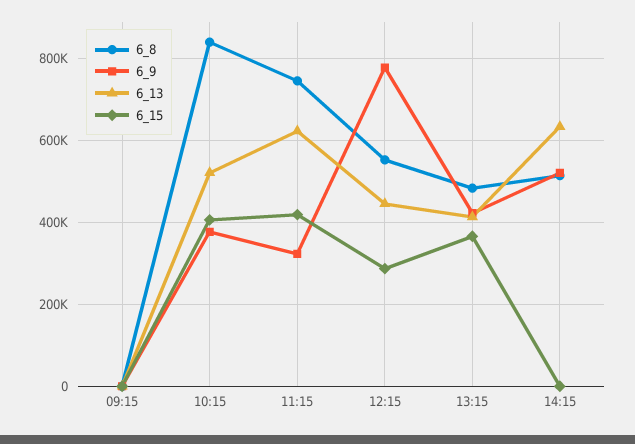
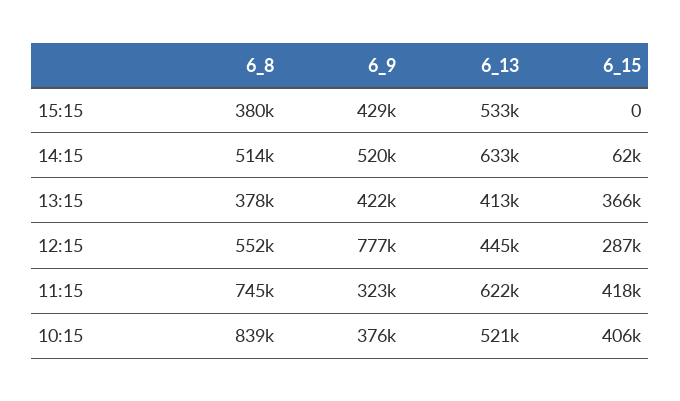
6_8, 09:15: 0 -> none
6_9, 09:15: 0 -> none
6_13, 09:15: 0 -> none
6_15, 09:15: 0 -> none
6_8, 13:15: 480000 -> 378000
6_15, 14:15: 0 -> 62000
6_8, 15:15: none -> 380000
6_9, 15:15: none -> 429000
6_13, 15:15: none -> 533000
6_15, 15:15: none -> 0

